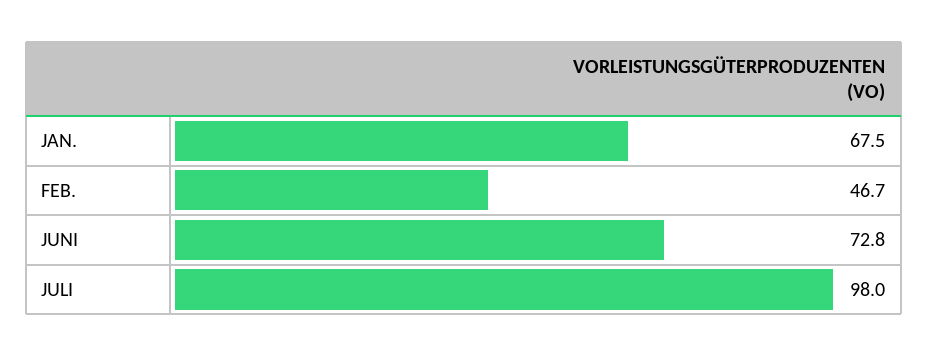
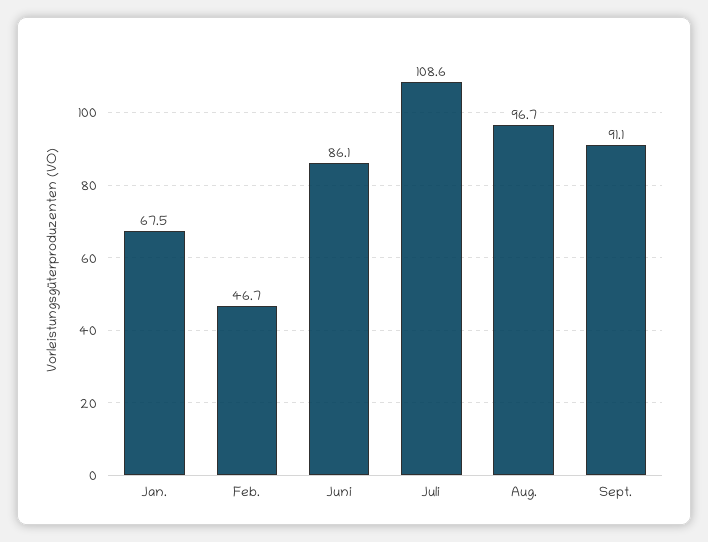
JUNI: 72.8 -> 86.1
JULI: 98 -> 108.6
Aug.: none -> 96.7
Sept.: none -> 91.1

